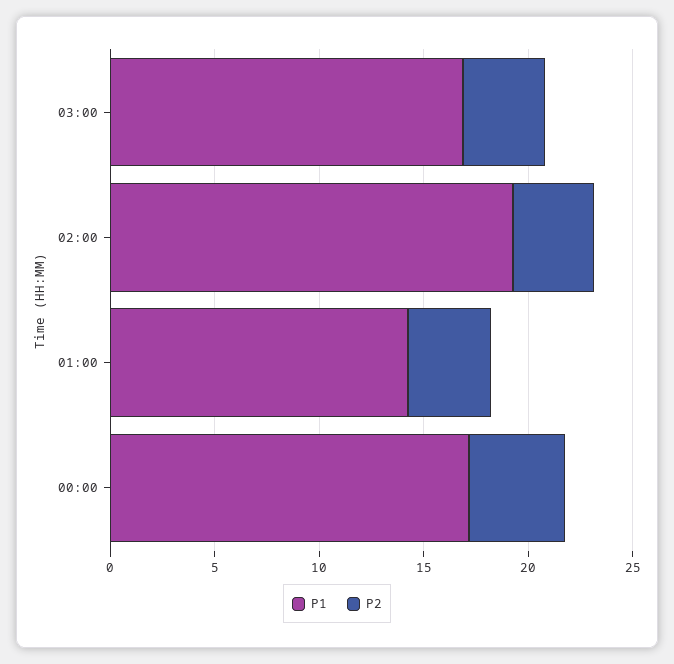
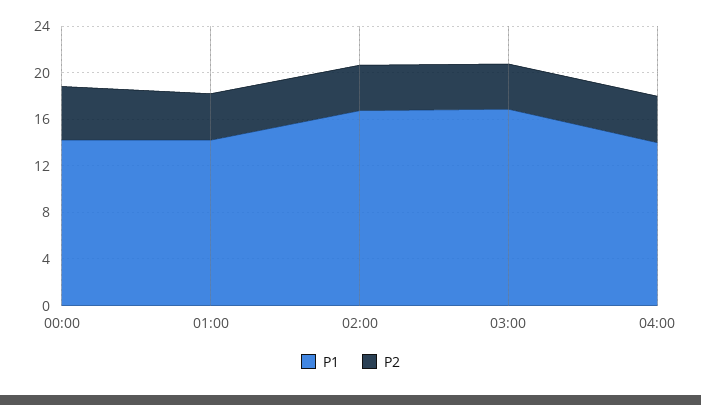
P1, 02:00: 19 -> 17
P1, 00:00: 17 -> 14
P1, 04:00: none -> 14
P2, 04:00: none -> 4

